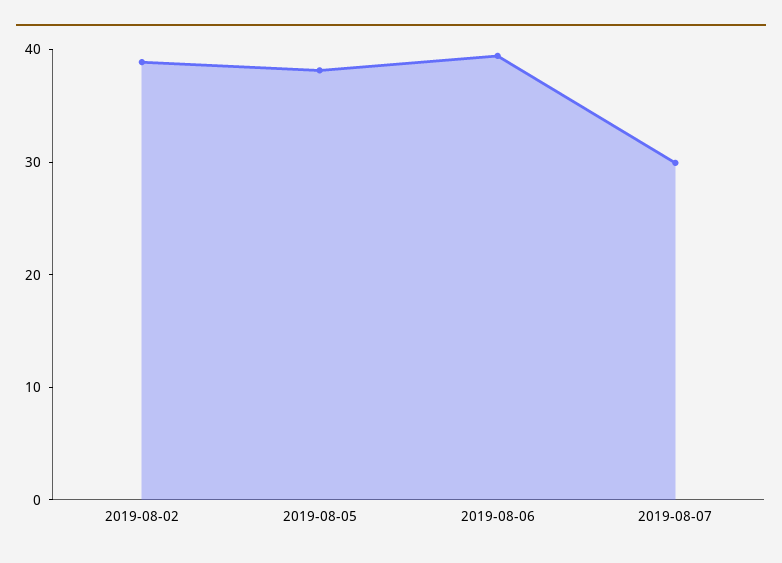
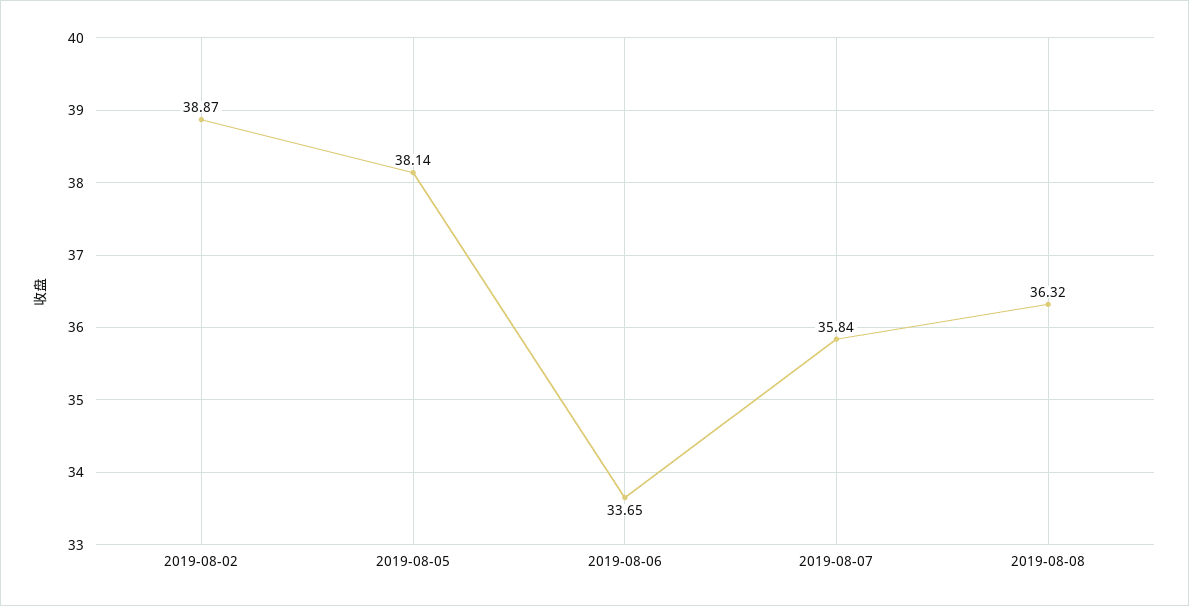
2019-08-06: 40 -> 33.65
2019-08-07: 30 -> 35.84
2019-08-08: none -> 36.32

